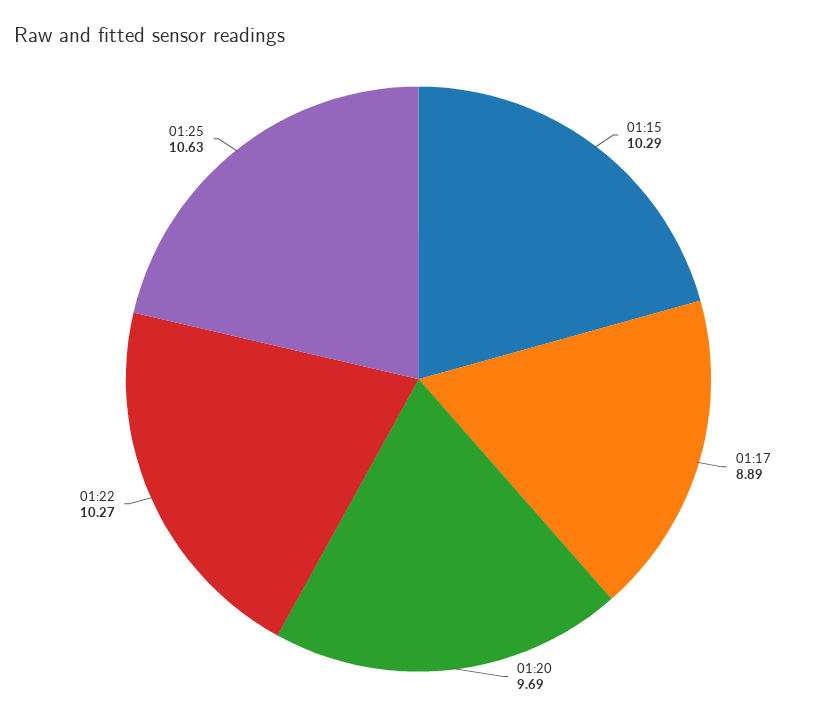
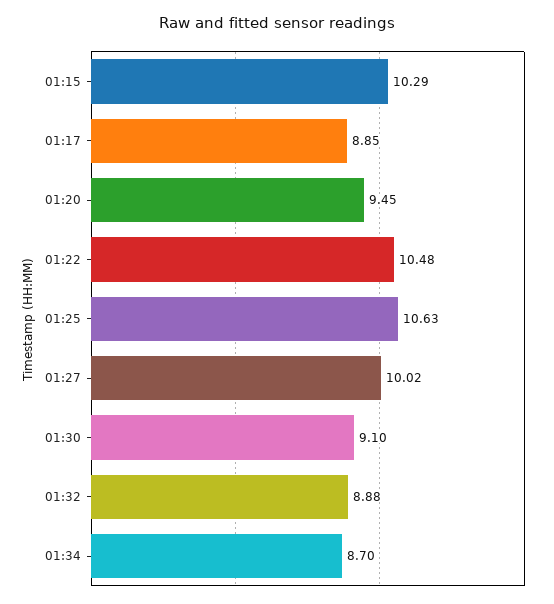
01:17: 8.89 -> 8.85
01:20: 9.69 -> 9.45
01:22: 10.27 -> 10.48
01:27: none -> 10.02
01:30: none -> 9.1
01:32: none -> 8.88
01:34: none -> 8.7

